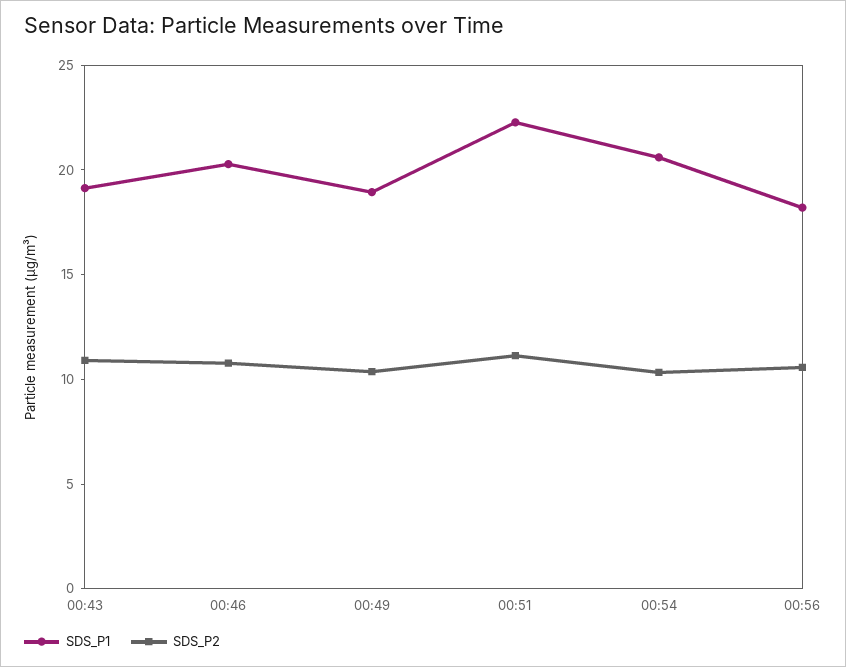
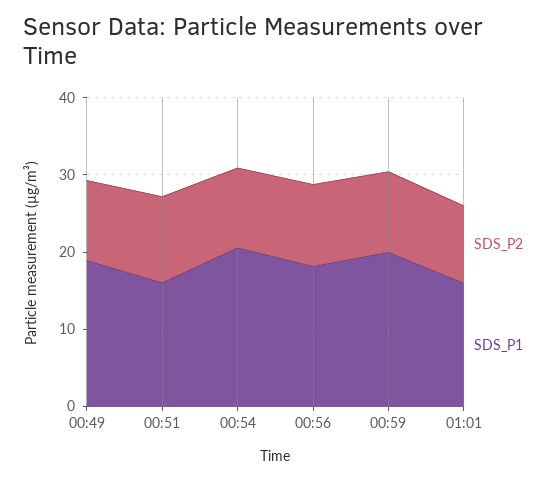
SDS_P1, 00:43: 19 -> none
SDS_P2, 00:43: 11 -> none
SDS_P1, 00:46: 20 -> none
SDS_P2, 00:46: 11 -> none
SDS_P1, 00:51: 22 -> 16
SDS_P2, 00:59: none -> 10
SDS_P1, 00:59: none -> 20
SDS_P2, 01:01: none -> 10
SDS_P1, 01:01: none -> 16

